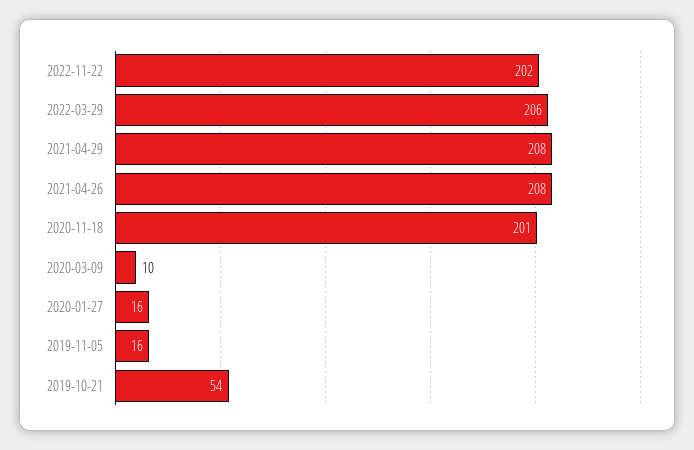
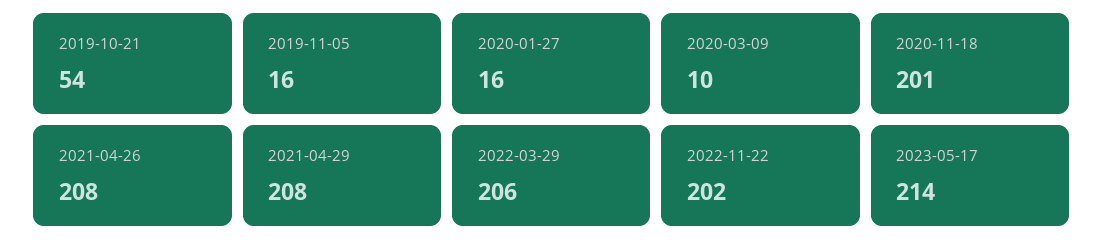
2023-05-17: none -> 214

